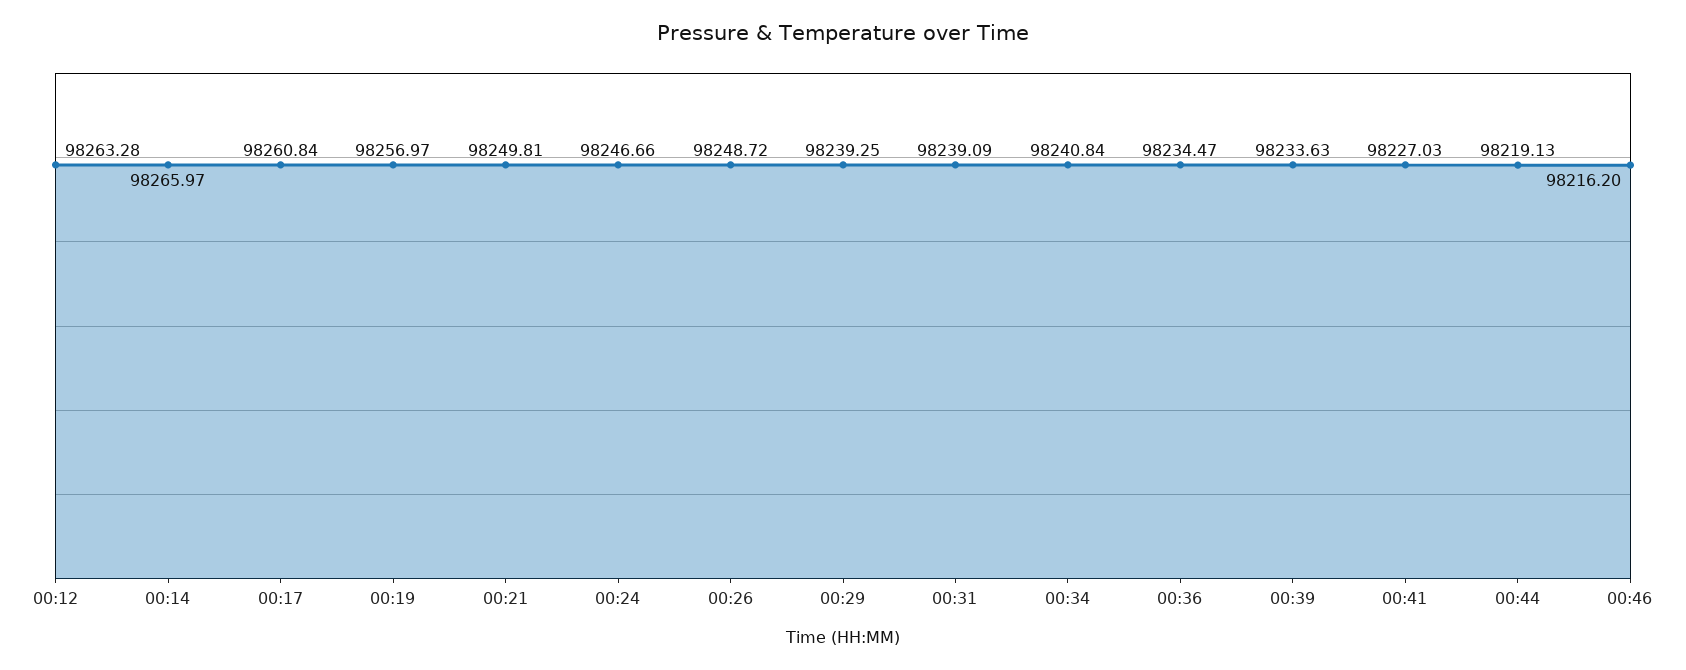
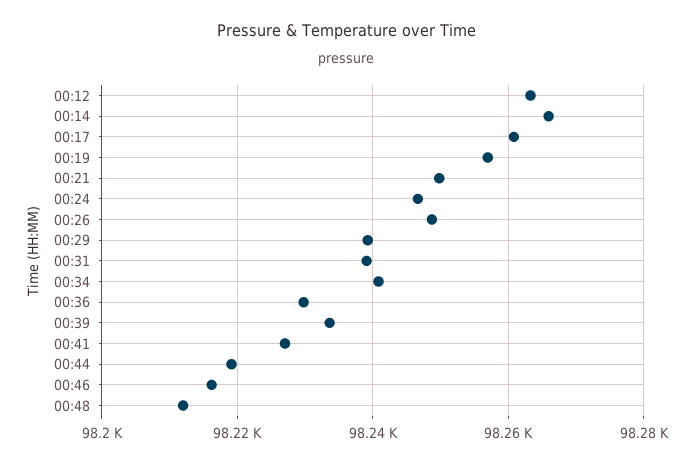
00:36: 98234.47 -> 98230
00:48: none -> 98212

